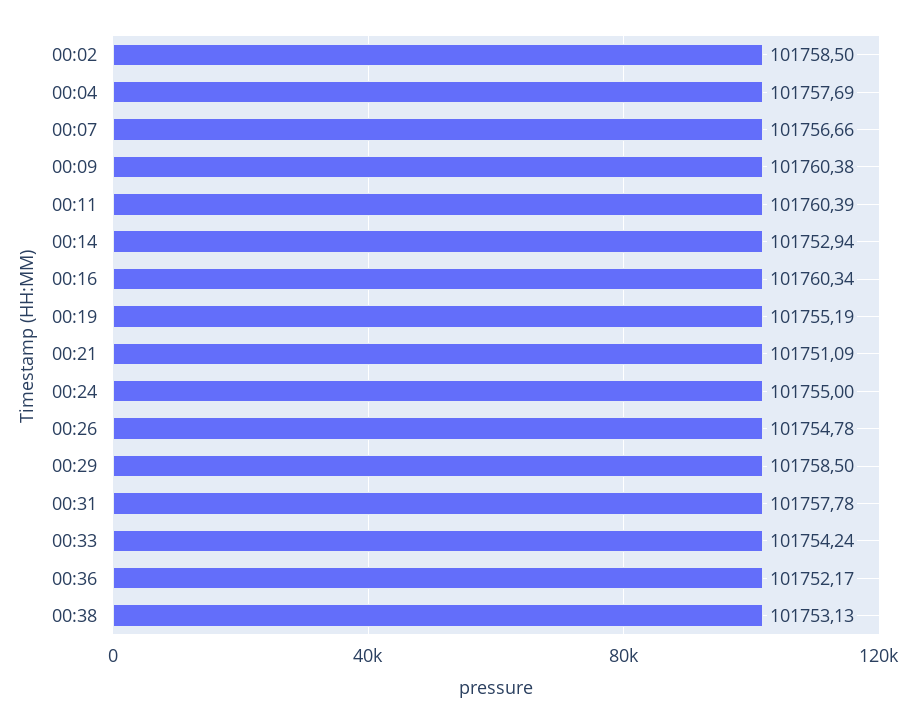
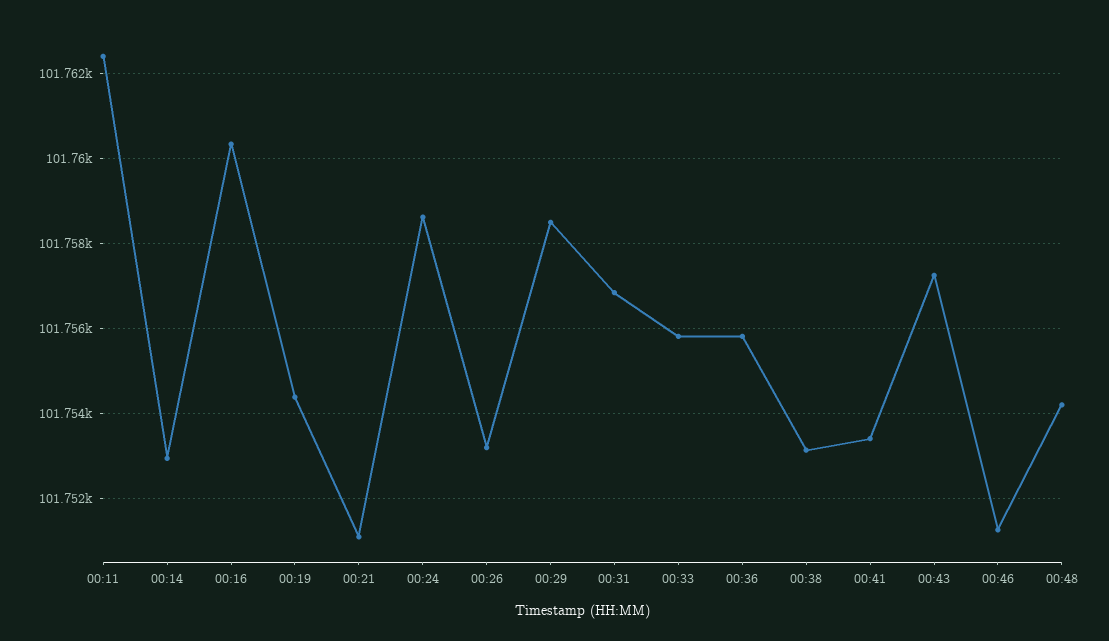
00:02: 101758.5 -> none
00:04: 101757.69 -> none
00:07: 101756.66 -> none
00:09: 101760.38 -> none
00:11: 101760.39 -> 101762.4
00:19: 101755.19 -> 101754.4
00:24: 101755 -> 101758.6
00:26: 101754.78 -> 101753.2
00:31: 101757.78 -> 101756.8
00:33: 101754.24 -> 101755.8
00:36: 101752.17 -> 101755.8
00:41: none -> 101753.4
00:43: none -> 101757.2
00:46: none -> 101751.2
00:48: none -> 101754.2

